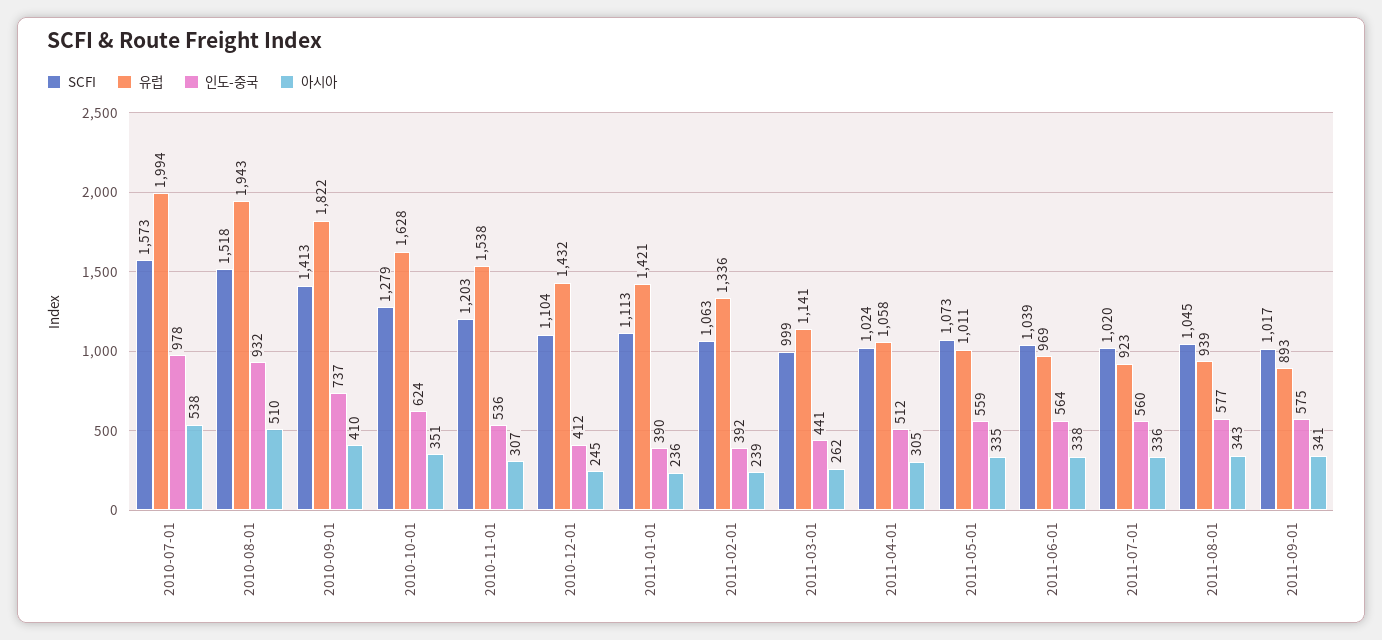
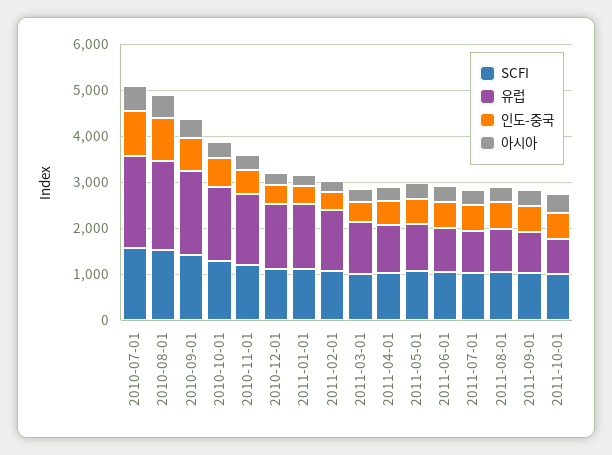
SCFI, 2011-10-01: none -> 1000
유럽, 2011-10-01: none -> 800
인도-중국, 2011-10-01: none -> 600
아시아, 2011-10-01: none -> 400

